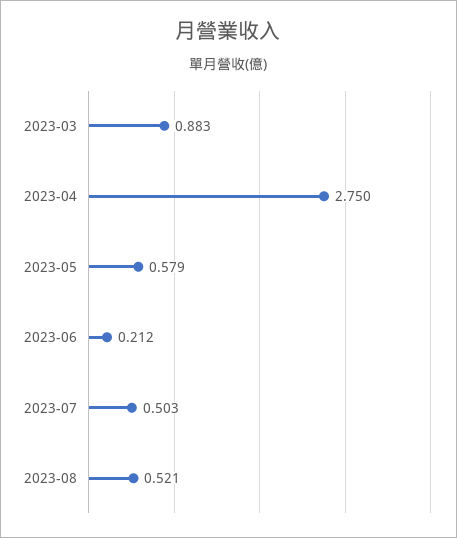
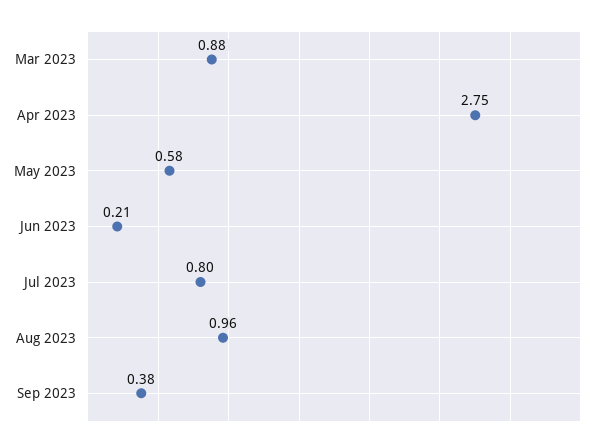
2023-07: 0.503 -> 0.8
2023-08: 0.521 -> 0.96
Sep 2023: none -> 0.38

